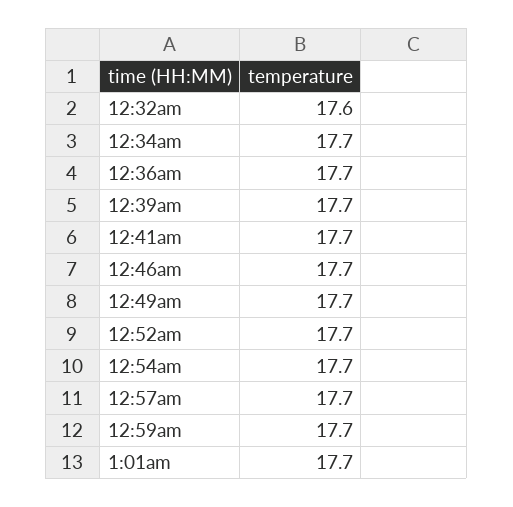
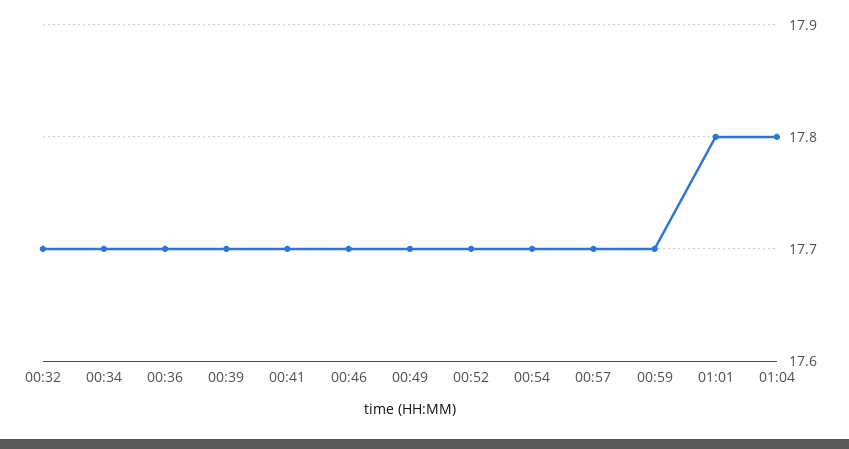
12:32am: 17.6 -> 17.7
1:01am: 17.7 -> 17.8
01:04: none -> 17.8

